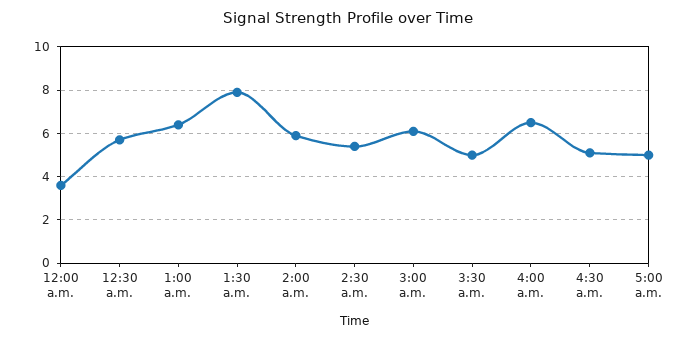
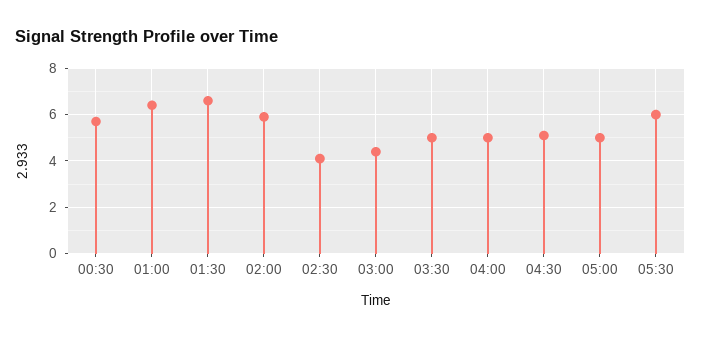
12:00 a.m.: 3.5 -> none
1:30 a.m.: 8 -> 6.5
2:30 a.m.: 5.5 -> 4
3:00 a.m.: 6 -> 4.5
4:00 a.m.: 6.5 -> 5
05:30: none -> 6

